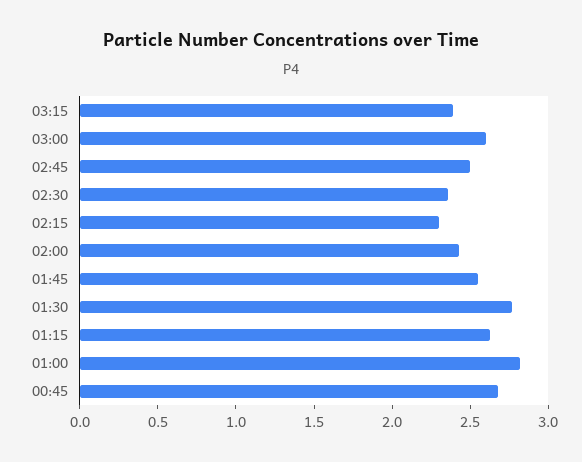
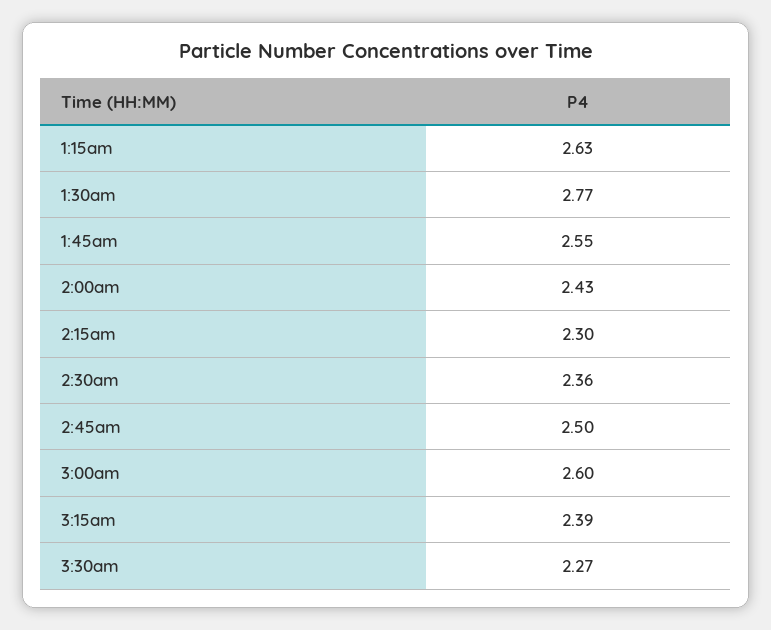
01:00: 2.8 -> none
00:45: 2.7 -> none
3:30am: none -> 2.27

